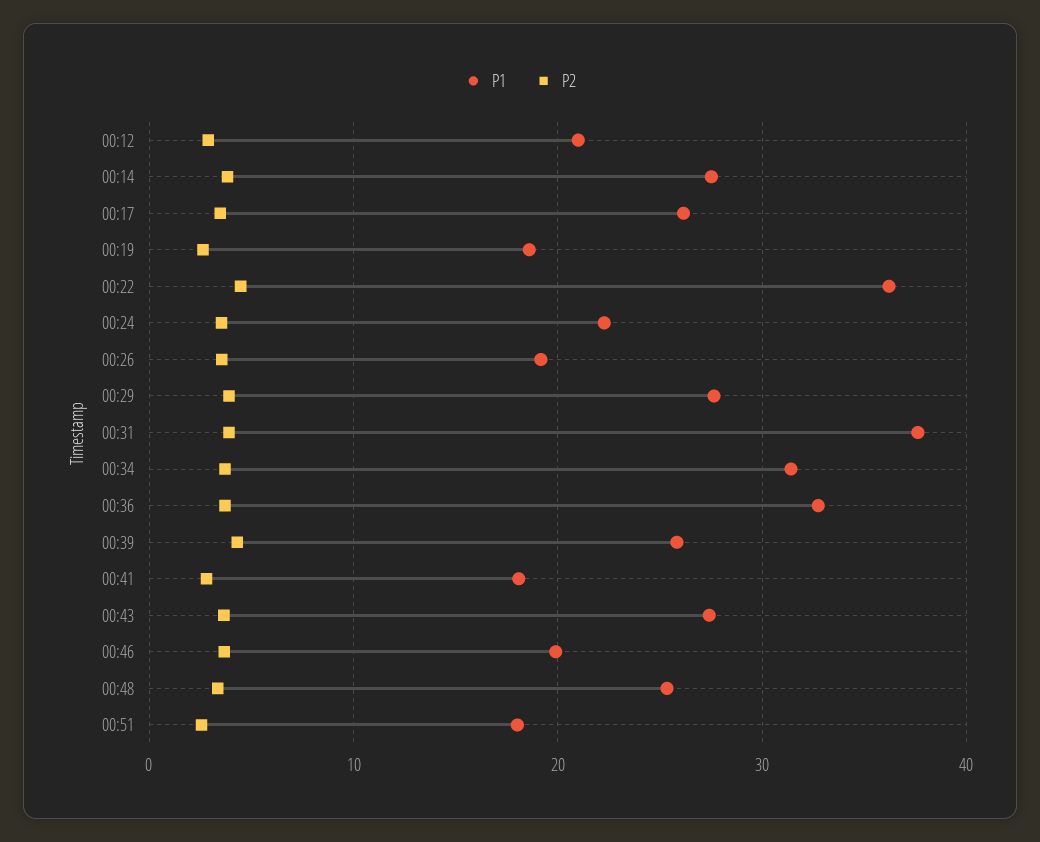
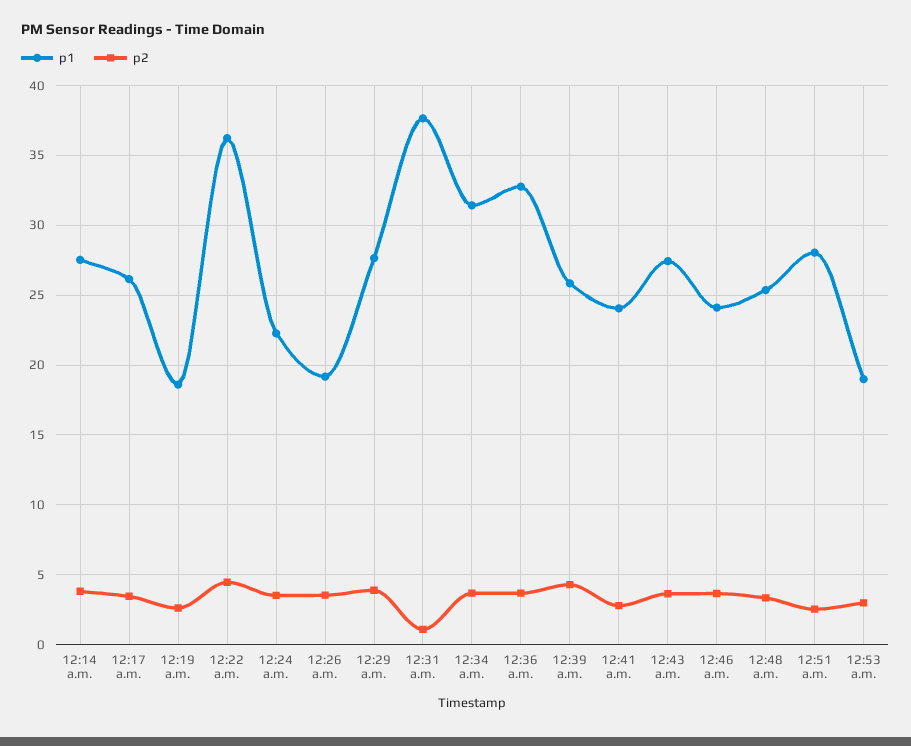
P1, 00:12: 21 -> none
P2, 00:12: 3 -> none
P2, 00:31: 4 -> 1
P1, 00:41: 18 -> 24
P1, 00:46: 20 -> 24
P1, 00:51: 18 -> 28
P1, 12:53 a.m.: none -> 19
P2, 12:53 a.m.: none -> 3

